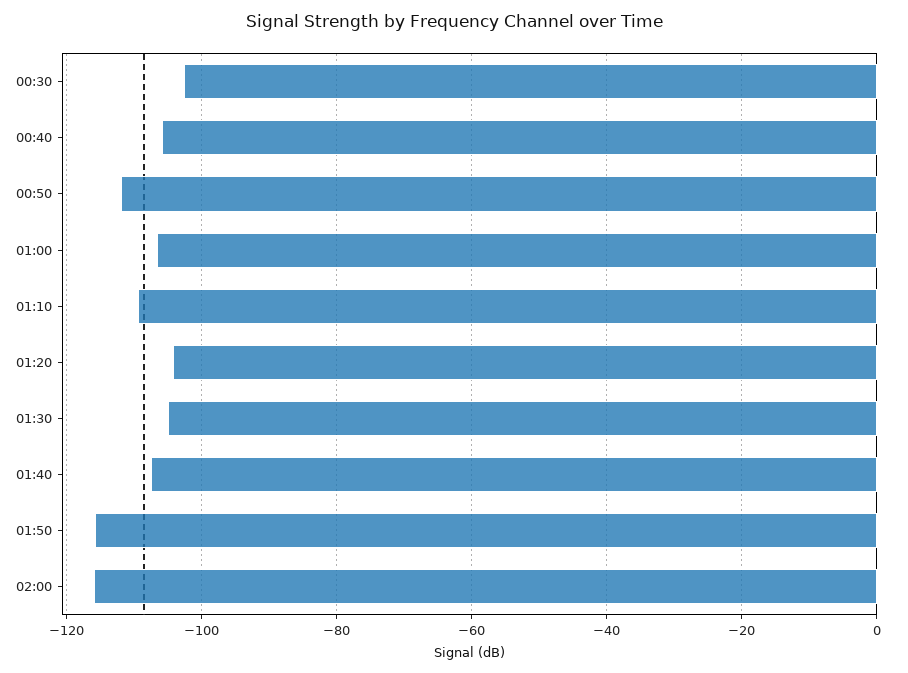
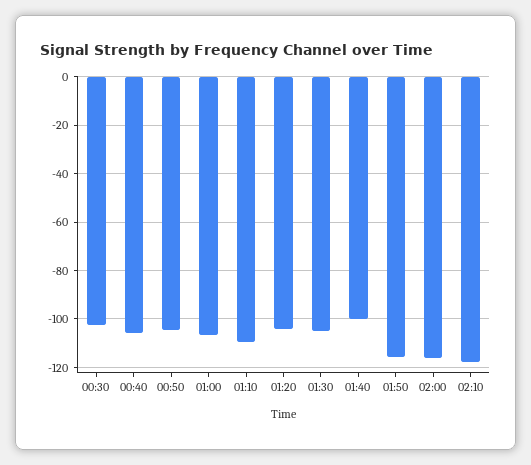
00:50: -112 -> -105
01:40: -108 -> -100
02:10: none -> -117.5

